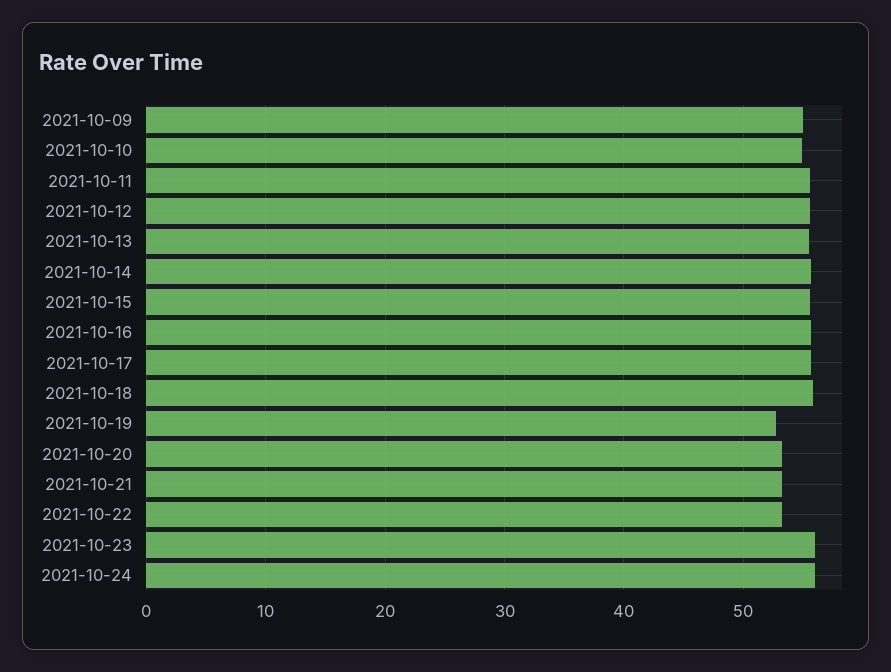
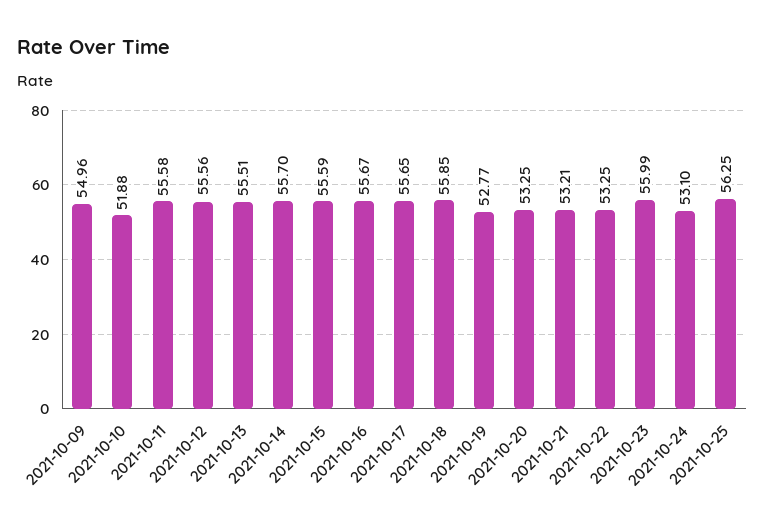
2021-10-10: 55 -> 51.88
2021-10-24: 56 -> 53.1
2021-10-25: none -> 56.25

